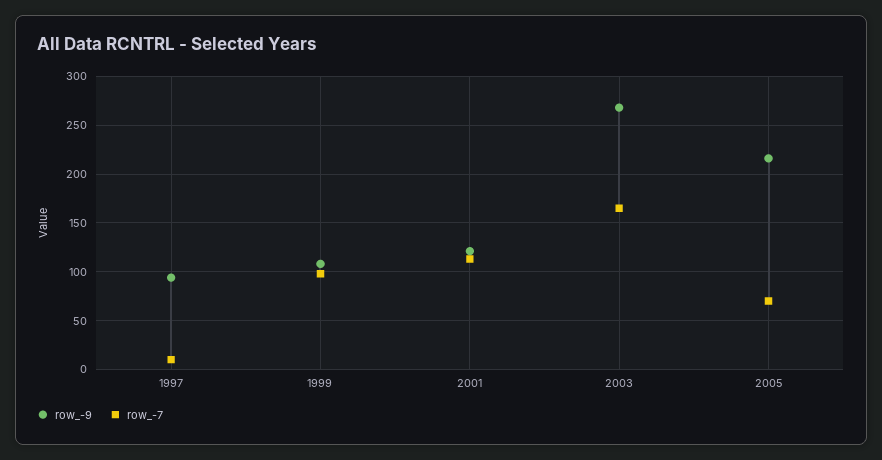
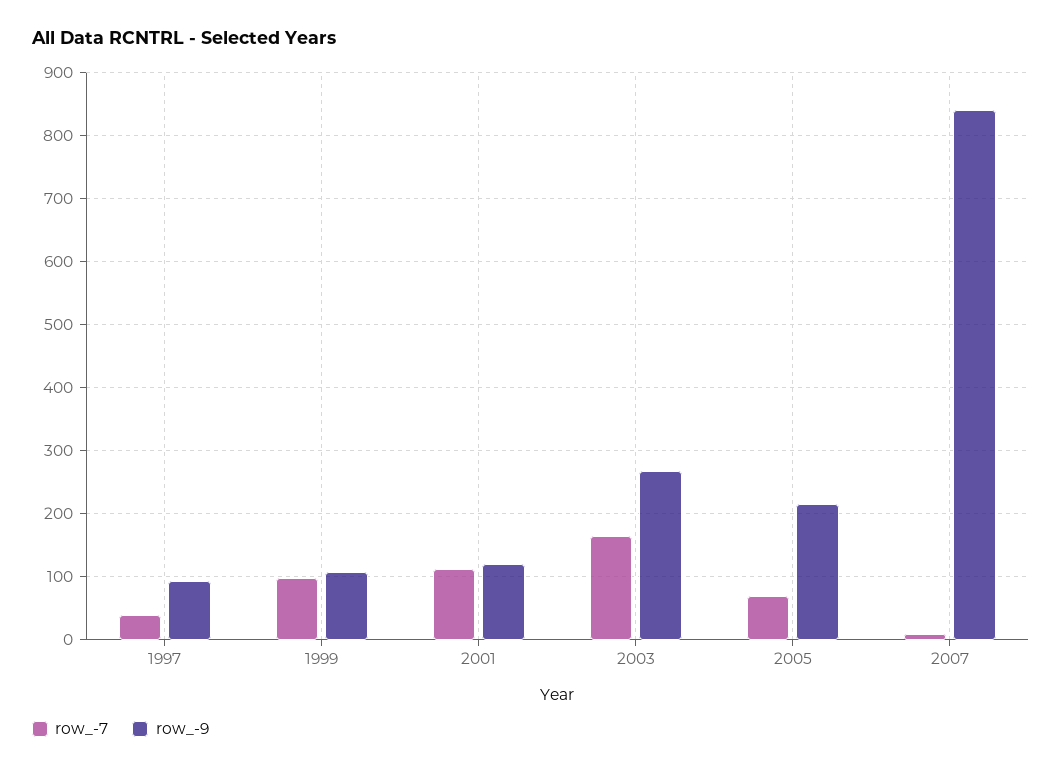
row_-7, 1997: 10 -> 40
row_-7, 2007: none -> 10
row_-9, 2007: none -> 840

